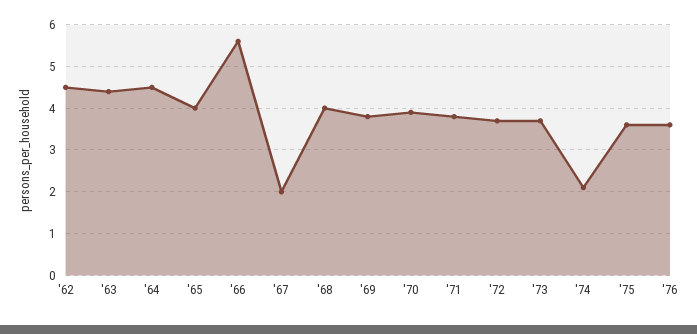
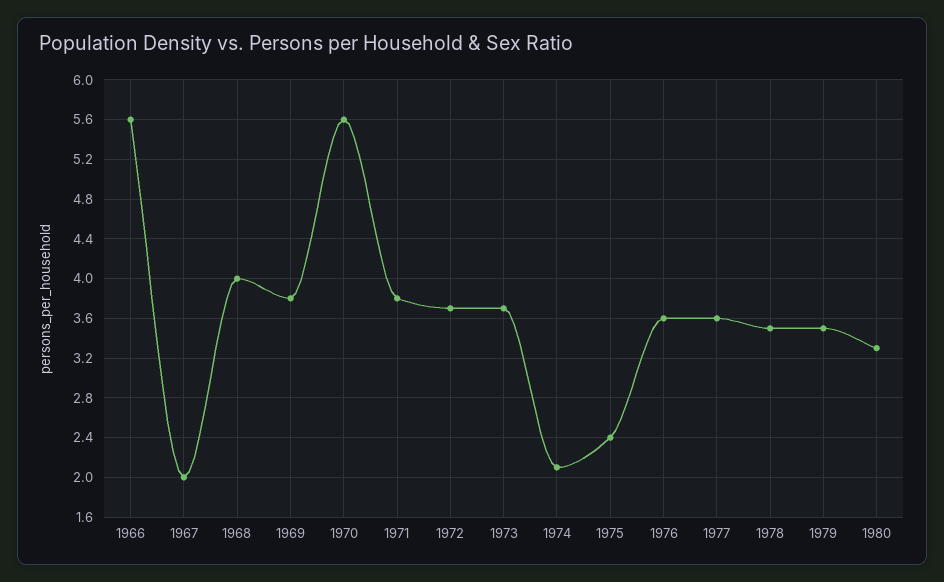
'62: 4.5 -> none
'63: 4.5 -> none
'64: 4.5 -> none
'65: 4 -> none
'70: 4 -> 5.6
'75: 3.5 -> 2.4
1977: none -> 3.6
1978: none -> 3.5
1979: none -> 3.5
1980: none -> 3.3

